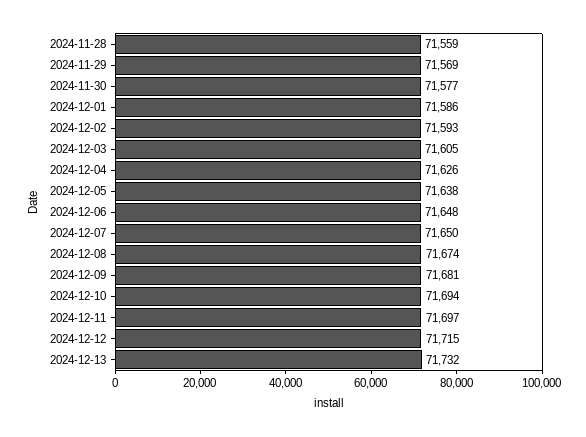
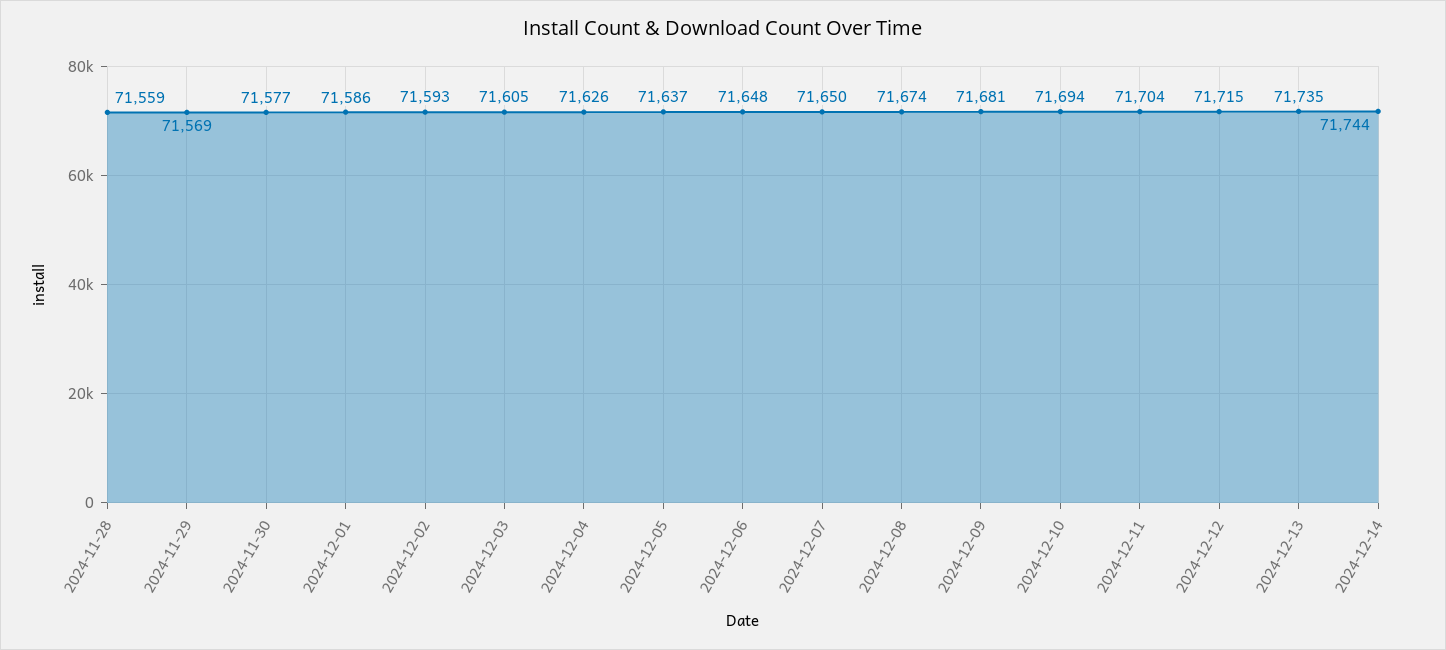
2024-12-05: 71638 -> 71637
2024-12-11: 71697 -> 71704
2024-12-13: 71732 -> 71735
2024-12-14: none -> 71744

